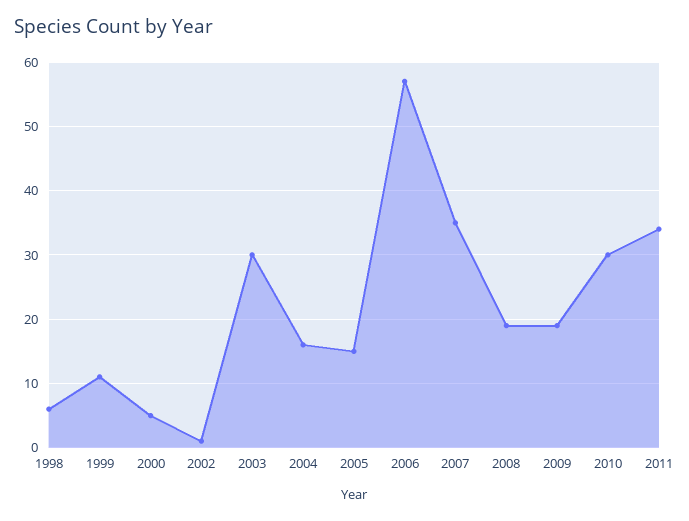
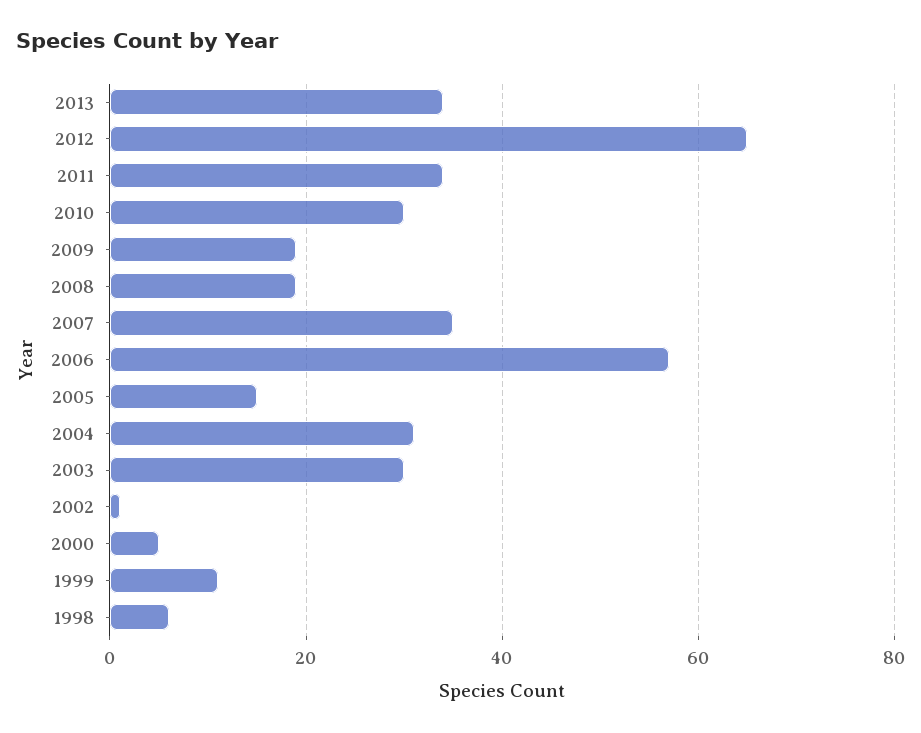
2004: 16 -> 30
2013: none -> 35
2012: none -> 65

